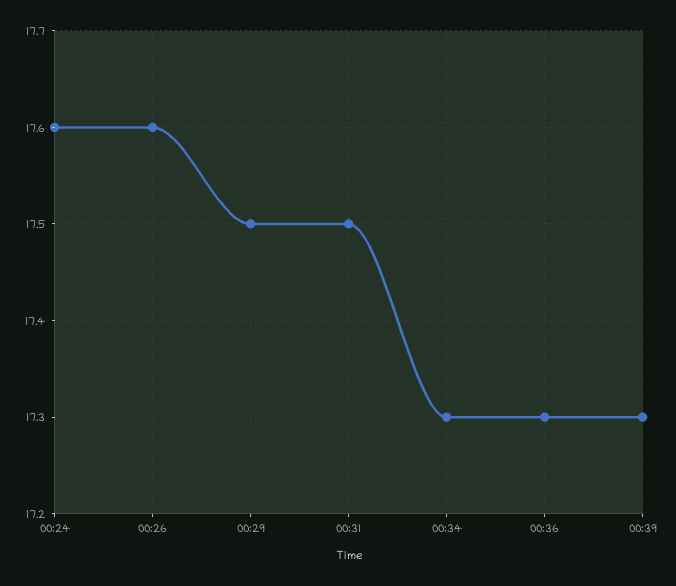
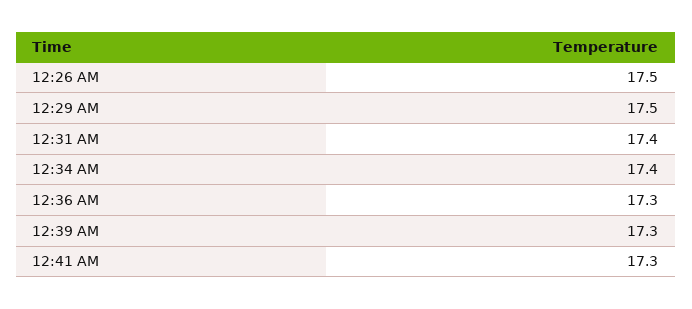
00:24: 17.6 -> none
00:26: 17.6 -> 17.5
00:31: 17.5 -> 17.4
00:34: 17.3 -> 17.4
12:41 AM: none -> 17.3

